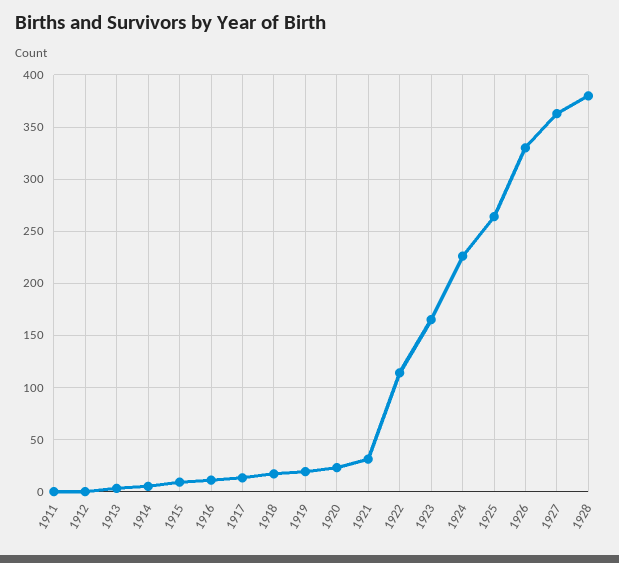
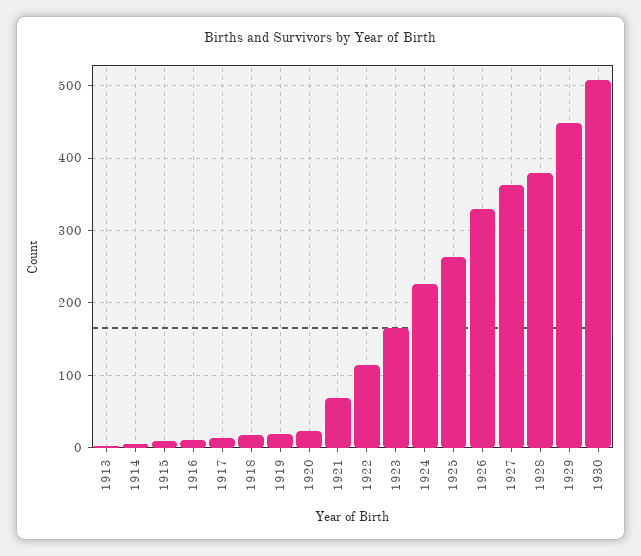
1911: 0 -> none
1912: 0 -> none
1921: 30 -> 70
1929: none -> 450
1930: none -> 510

